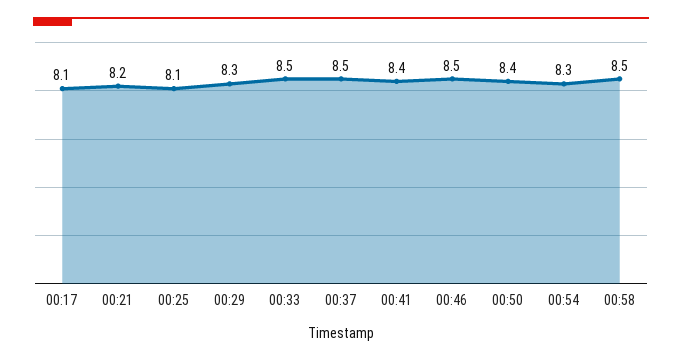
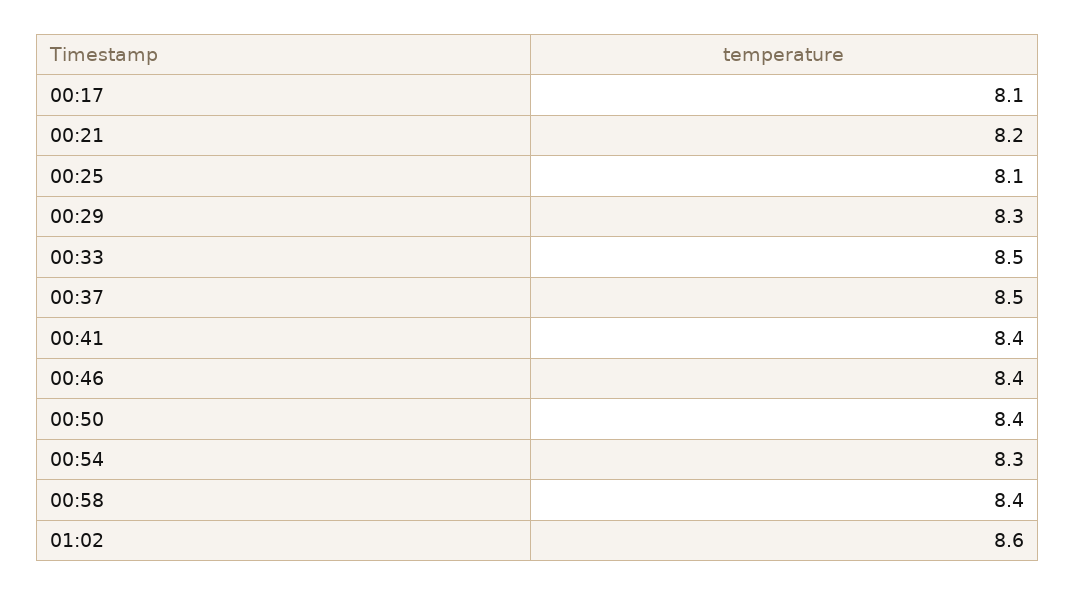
00:46: 8.5 -> 8.4
00:58: 8.5 -> 8.4
01:02: none -> 8.6

